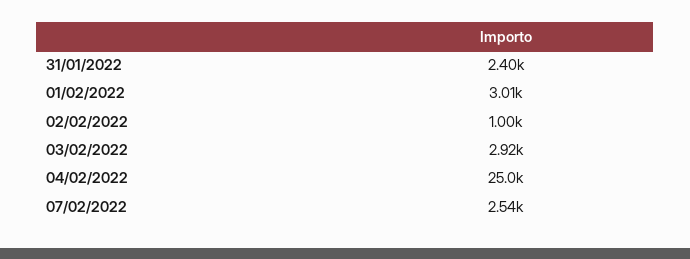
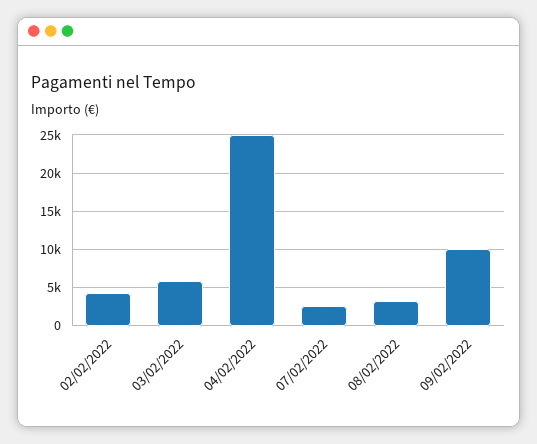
31/01/2022: 2400 -> none
01/02/2022: 3010 -> none
02/02/2022: 1000 -> 4000
03/02/2022: 2920 -> 6000
08/02/2022: none -> 3000
09/02/2022: none -> 10000

